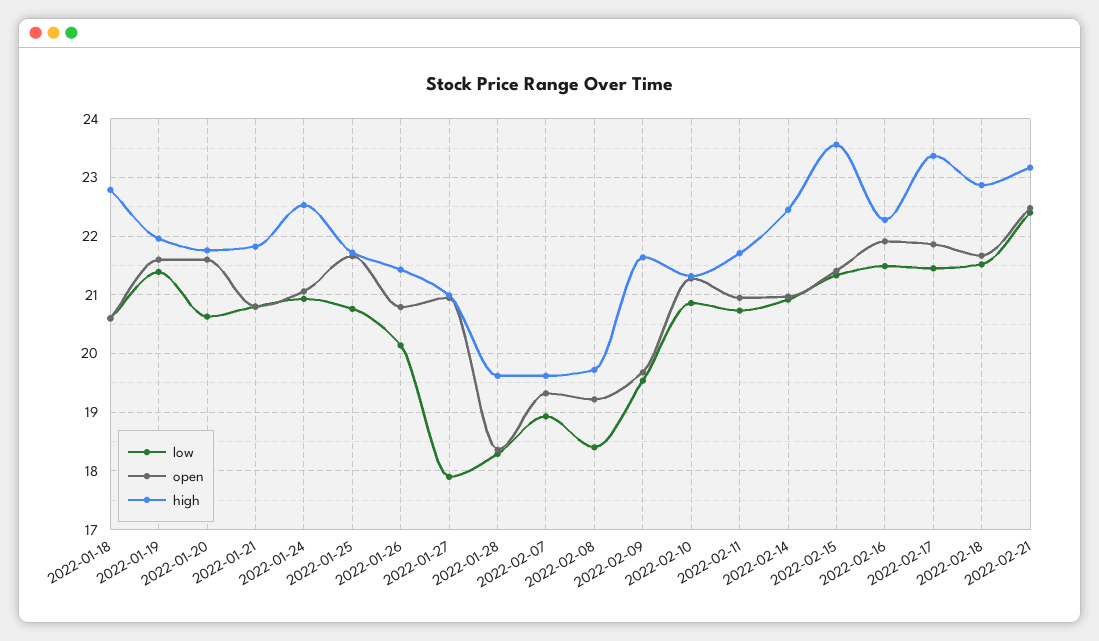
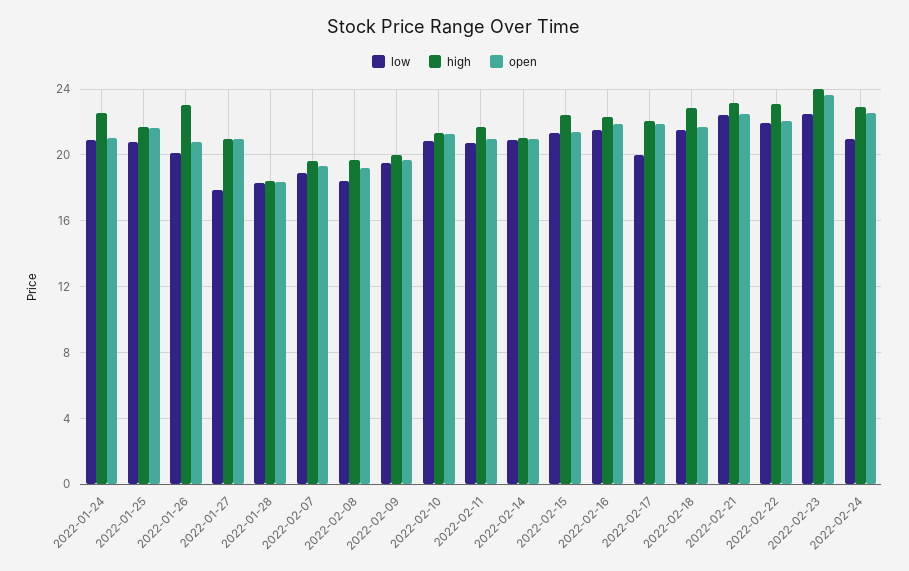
low, 2022-01-18: 20.6 -> none
open, 2022-01-18: 20.6 -> none
high, 2022-01-18: 22.8 -> none
low, 2022-01-19: 21.4 -> none
open, 2022-01-19: 21.6 -> none
high, 2022-01-19: 22 -> none
low, 2022-01-20: 20.6 -> none
open, 2022-01-20: 21.6 -> none
high, 2022-01-20: 21.8 -> none
low, 2022-01-21: 20.8 -> none
open, 2022-01-21: 20.8 -> none
high, 2022-01-21: 21.8 -> none
high, 2022-01-26: 21.4 -> 23
high, 2022-01-28: 19.6 -> 18.5
high, 2022-02-09: 21.6 -> 20
high, 2022-02-14: 22.4 -> 21
high, 2022-02-15: 23.6 -> 22.5
low, 2022-02-17: 21.4 -> 20
high, 2022-02-17: 23.4 -> 22
low, 2022-02-22: none -> 22
high, 2022-02-22: none -> 23
open, 2022-02-22: none -> 22
low, 2022-02-23: none -> 22.5
high, 2022-02-23: none -> 24
open, 2022-02-23: none -> 23.5
low, 2022-02-24: none -> 21
high, 2022-02-24: none -> 23
open, 2022-02-24: none -> 22.5

